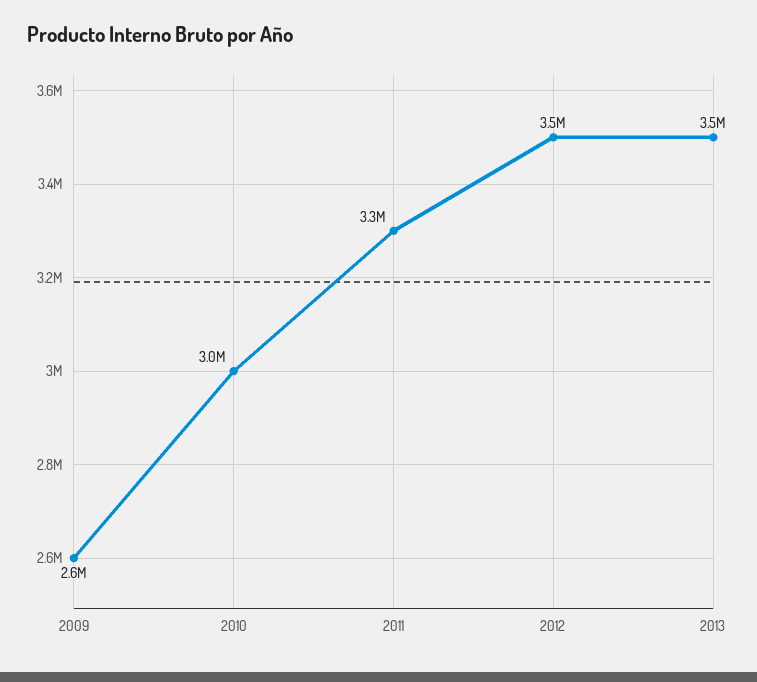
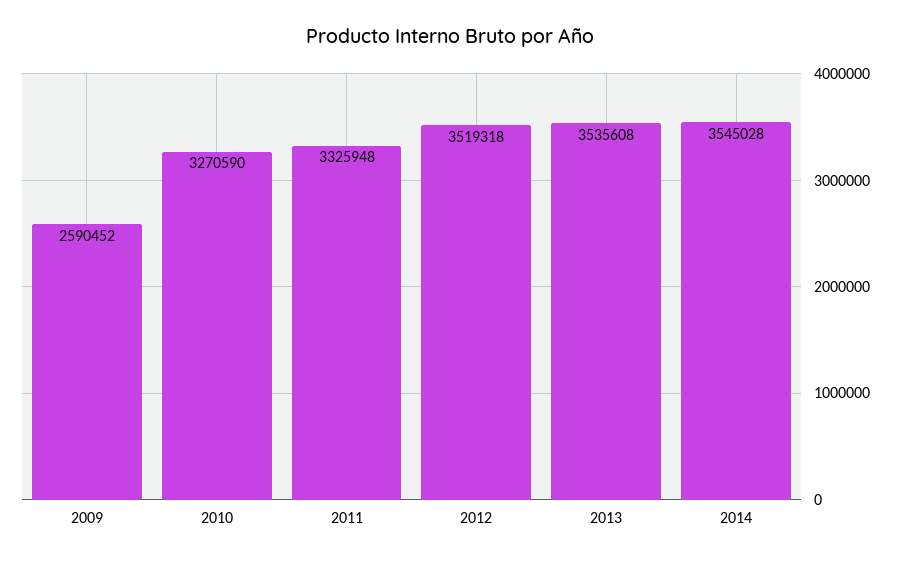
2010: 3000000 -> 3270590
2014: none -> 3545028

